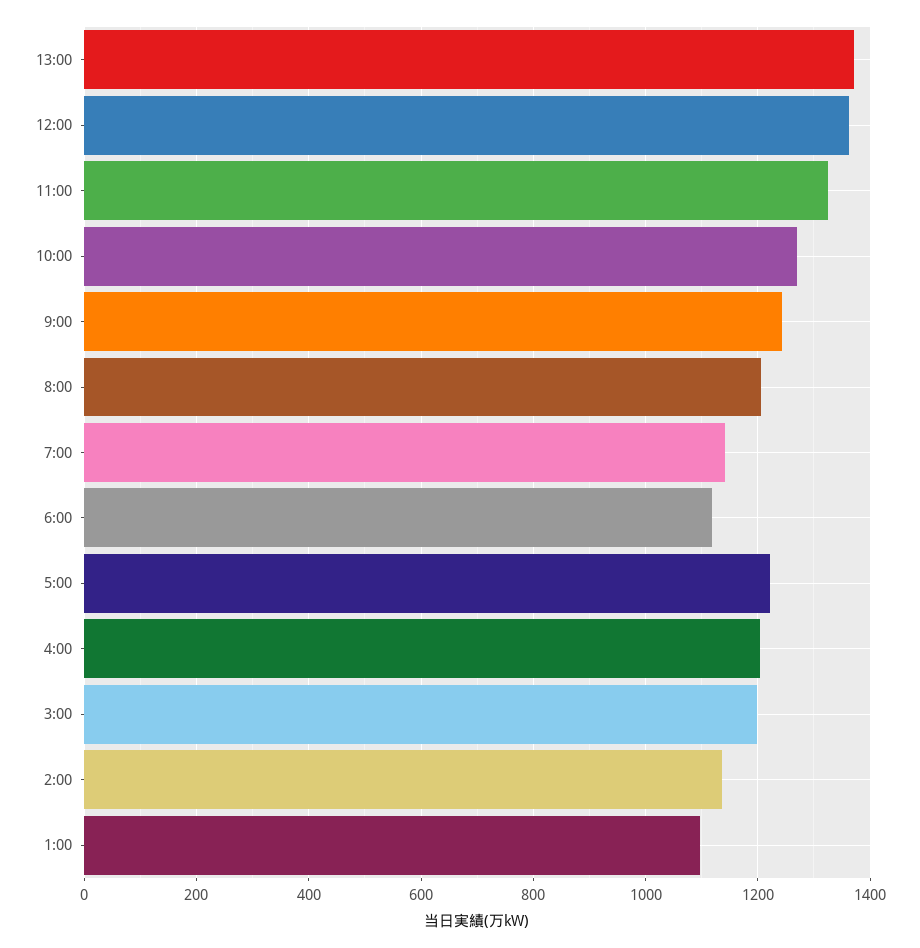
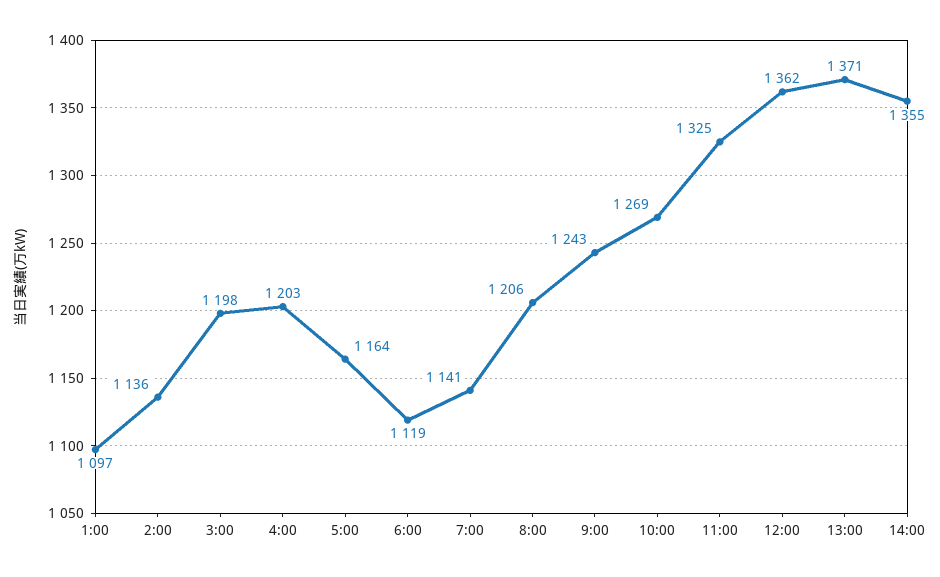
5:00: 1220 -> 1164
14:00: none -> 1355

